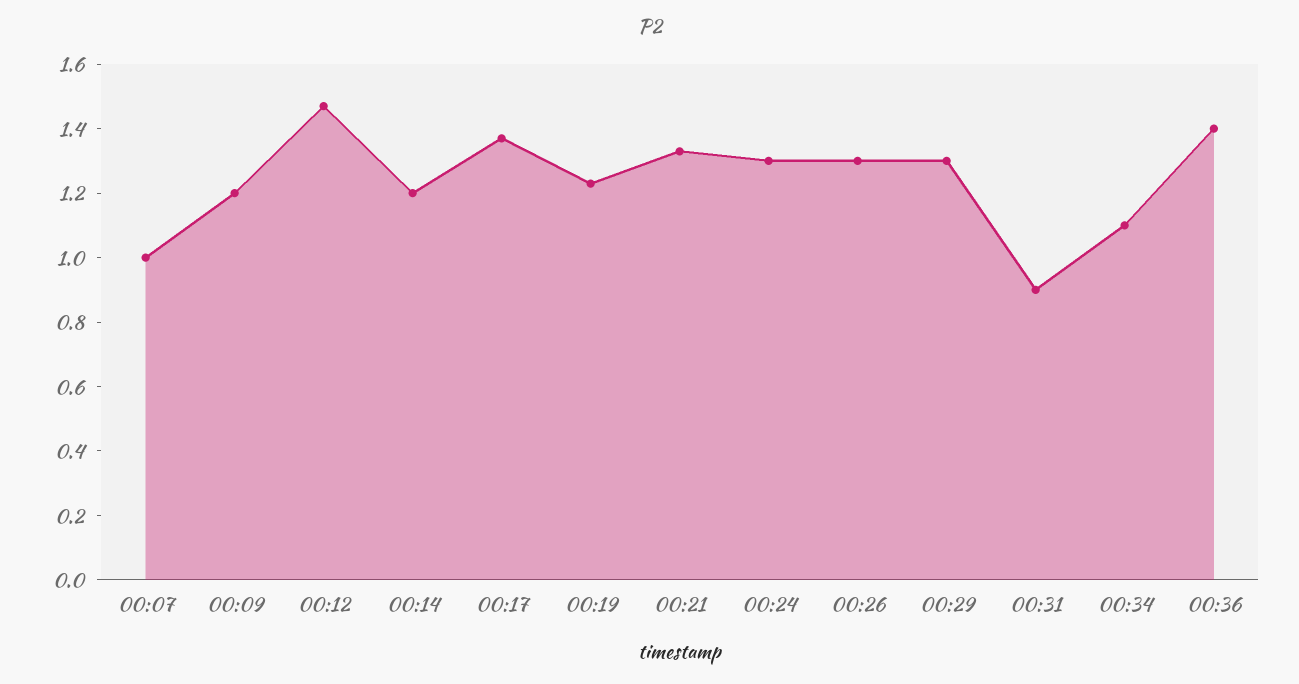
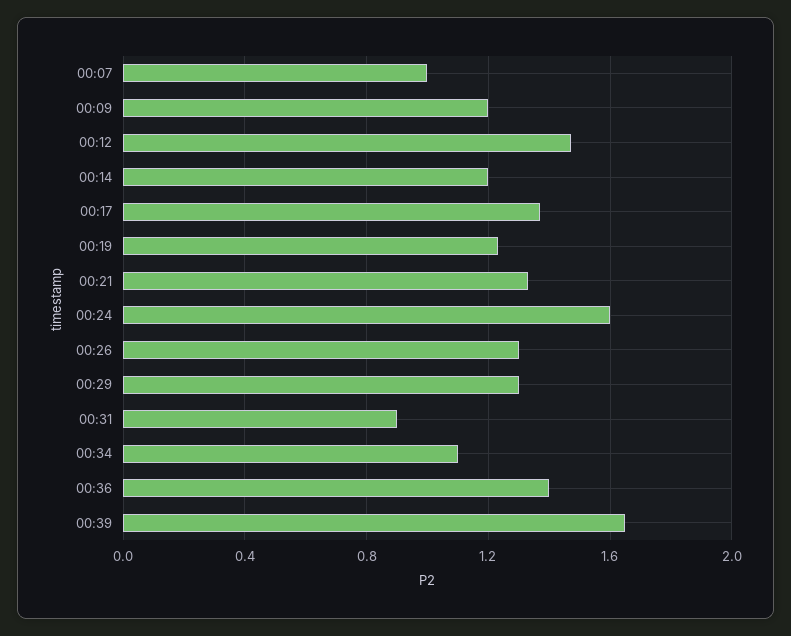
00:24: 1.3 -> 1.6
00:39: none -> 1.65

